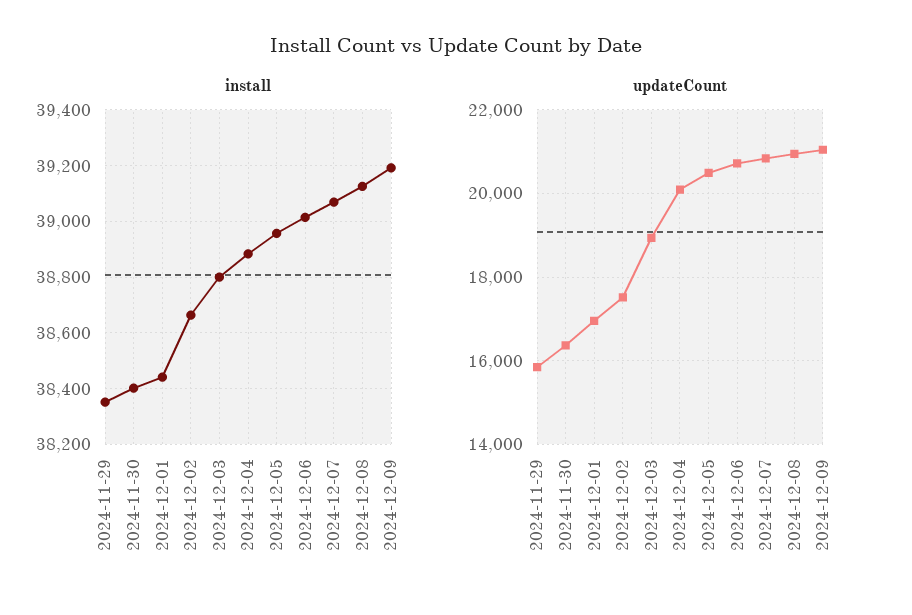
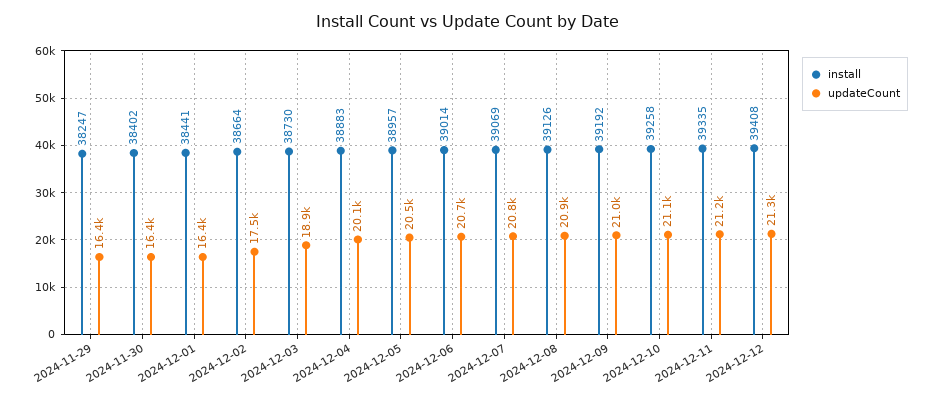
install, 2024-11-29: 38350 -> 38247
install, 2024-12-03: 38800 -> 38730
updateCount, 2024-11-29: 15800 -> 16400
updateCount, 2024-12-01: 17000 -> 16400
install, 2024-12-10: none -> 39258
updateCount, 2024-12-10: none -> 21100
install, 2024-12-11: none -> 39335
updateCount, 2024-12-11: none -> 21200
install, 2024-12-12: none -> 39408
updateCount, 2024-12-12: none -> 21300

